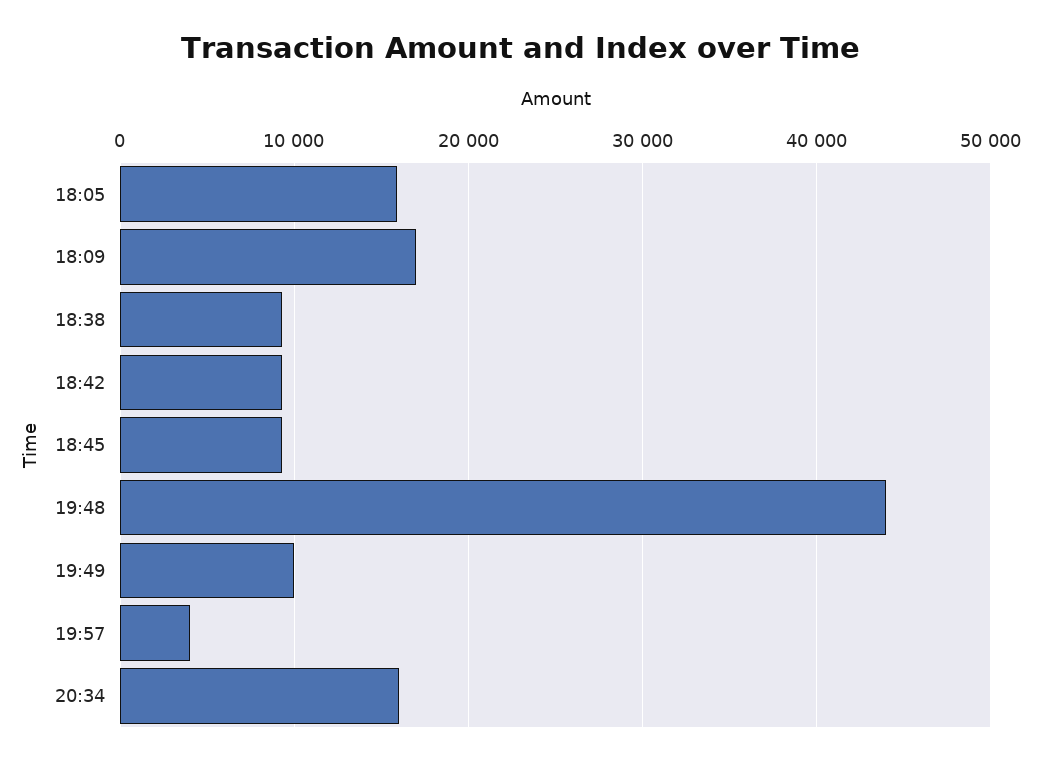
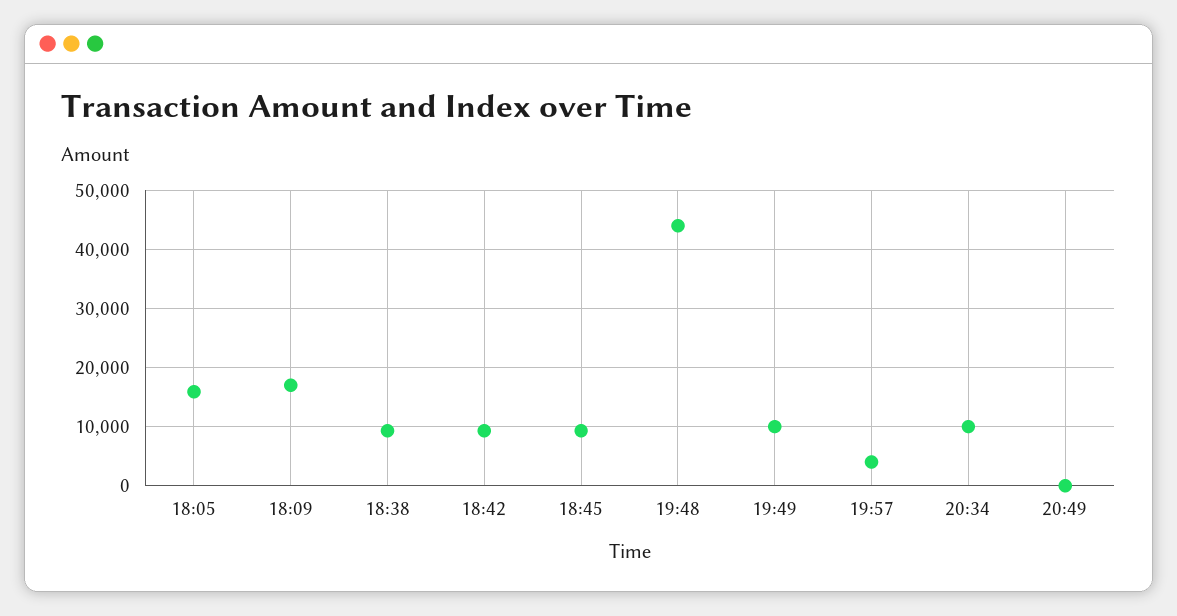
20:34: 16000 -> 10000
20:49: none -> 0

